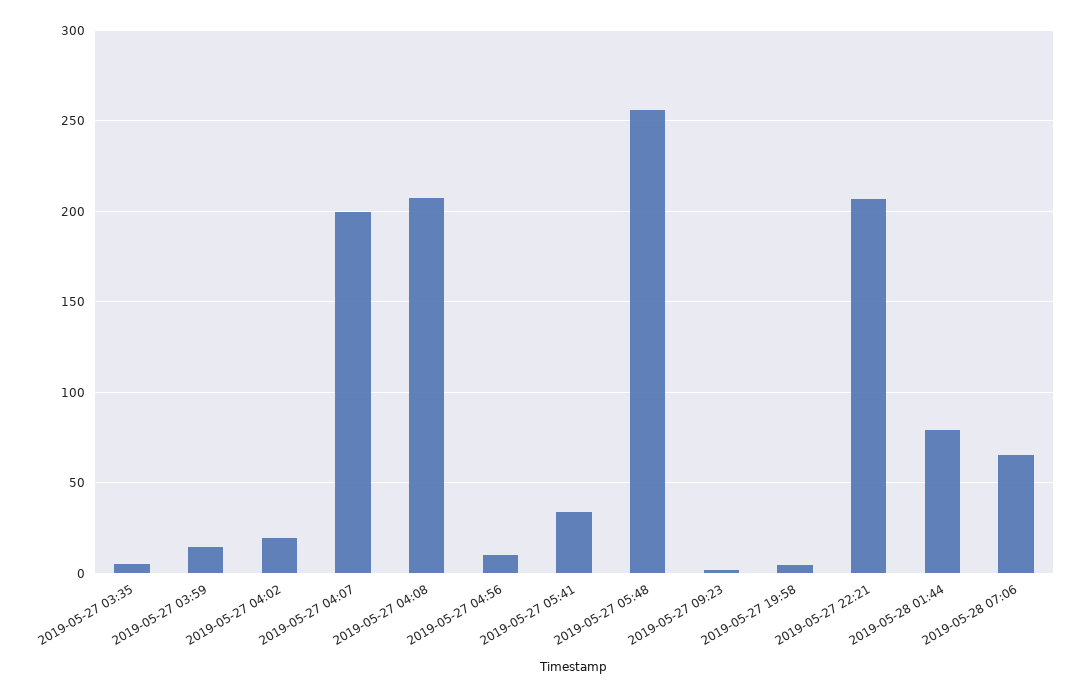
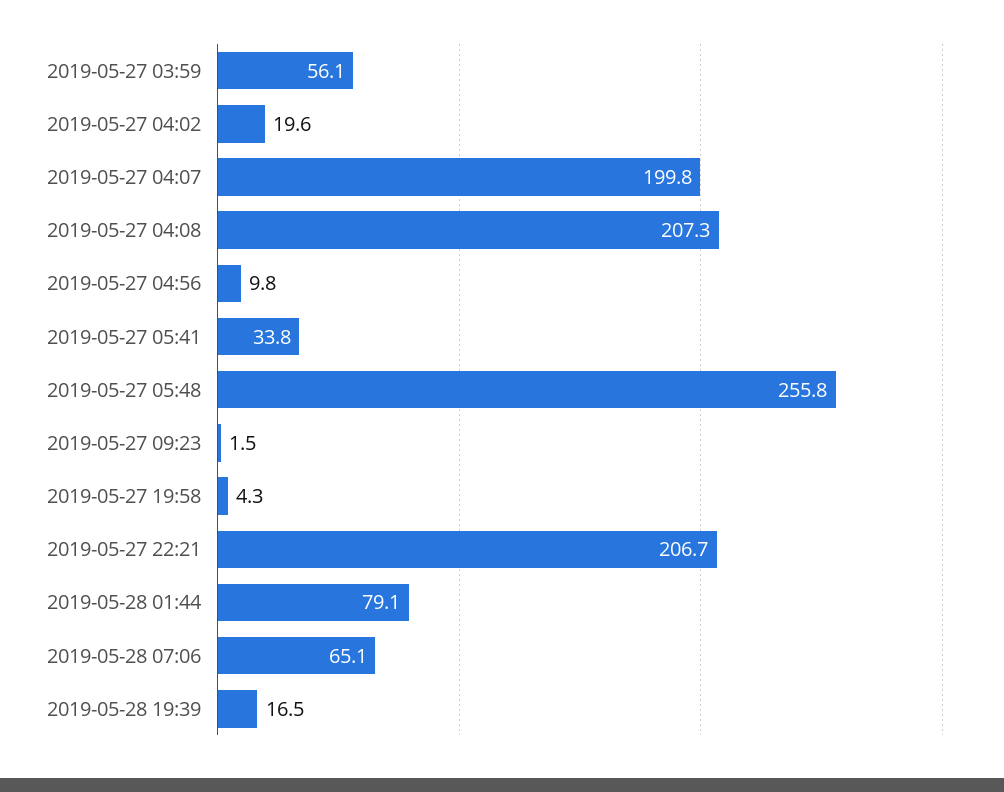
2019-05-27 03:35: 5 -> none
2019-05-27 03:59: 15 -> 56.1
2019-05-28 19:39: none -> 16.5

